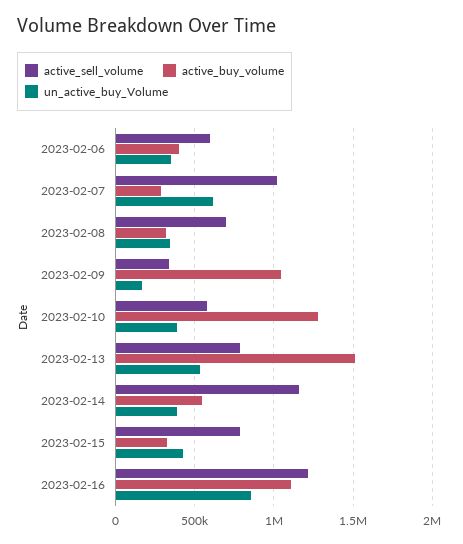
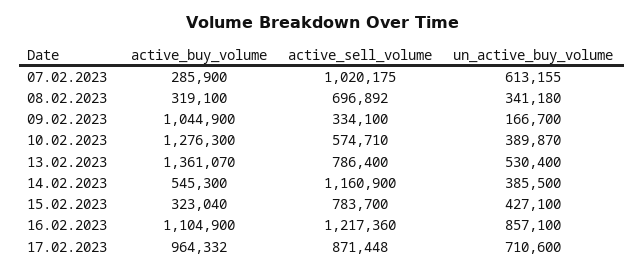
active_sell_volume, 2023-02-06: 600000 -> none
active_buy_volume, 2023-02-06: 400000 -> none
un_active_buy_Volume, 2023-02-06: 350000 -> none
active_buy_volume, 2023-02-13: 1500000 -> 1361070
active_buy_volume, 17.02.2023: none -> 964332
active_sell_volume, 17.02.2023: none -> 871448
un_active_buy_Volume, 17.02.2023: none -> 710600

